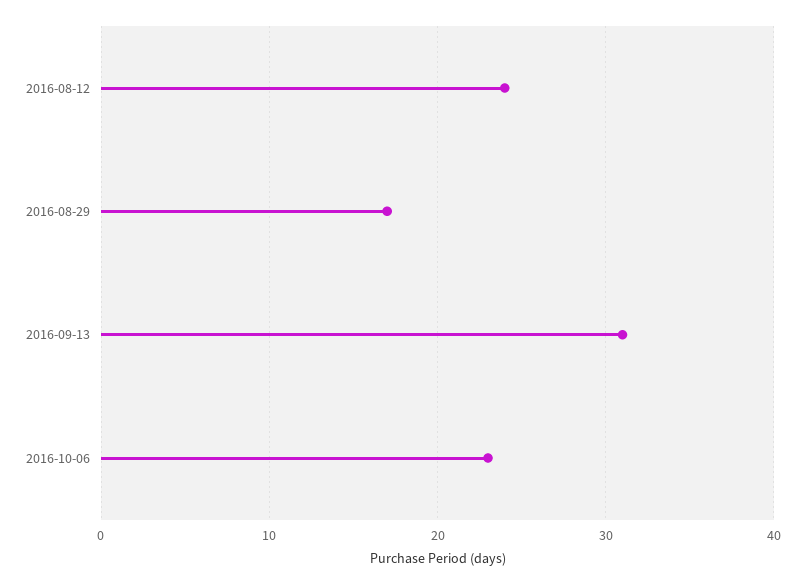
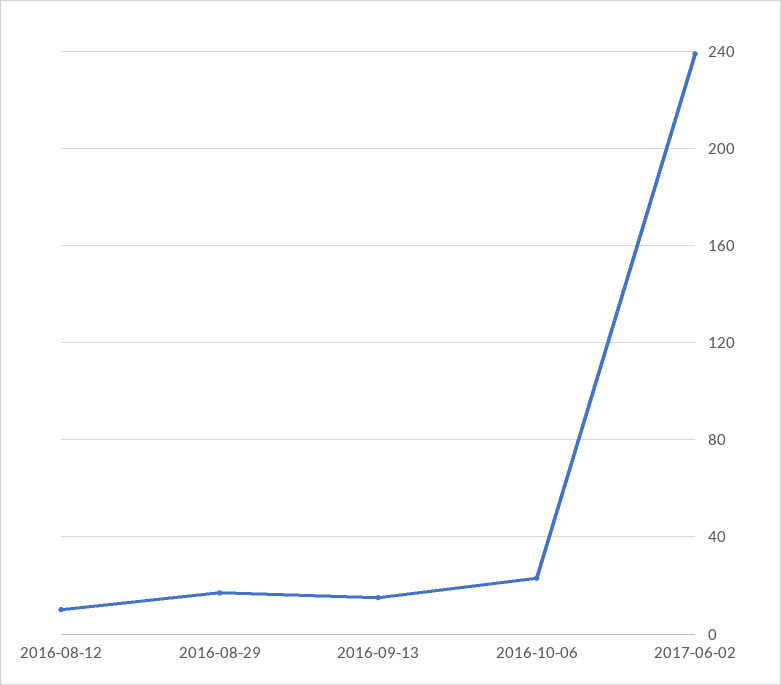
2016-08-12: 24 -> 10
2016-09-13: 31 -> 15
2017-06-02: none -> 240

